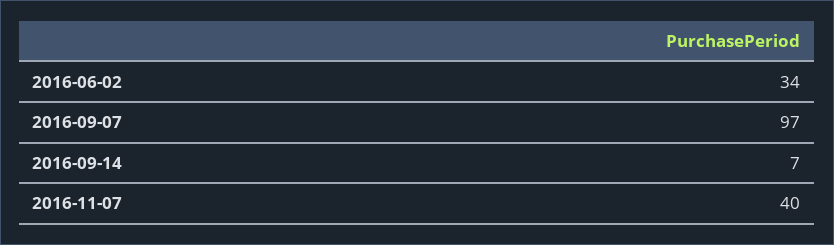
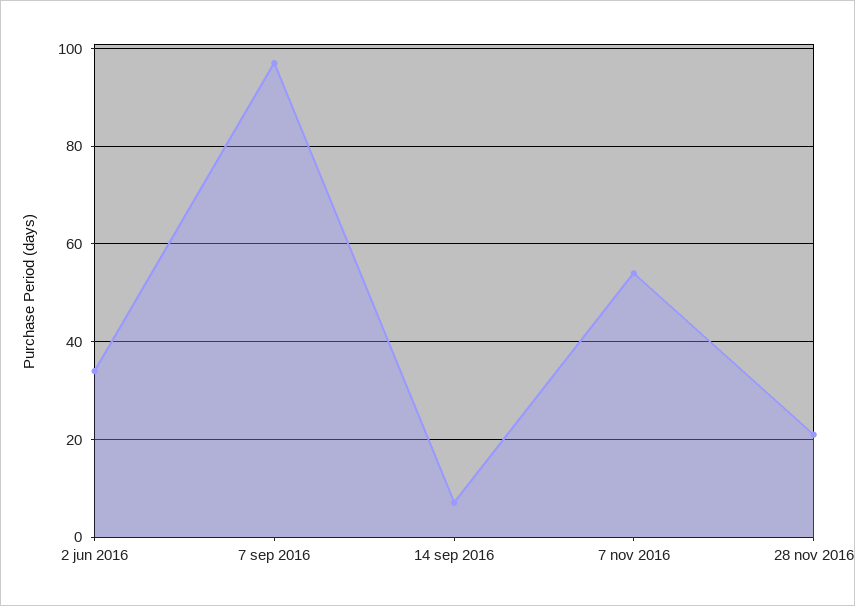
2016-11-07: 40 -> 55
28 nov 2016: none -> 20

